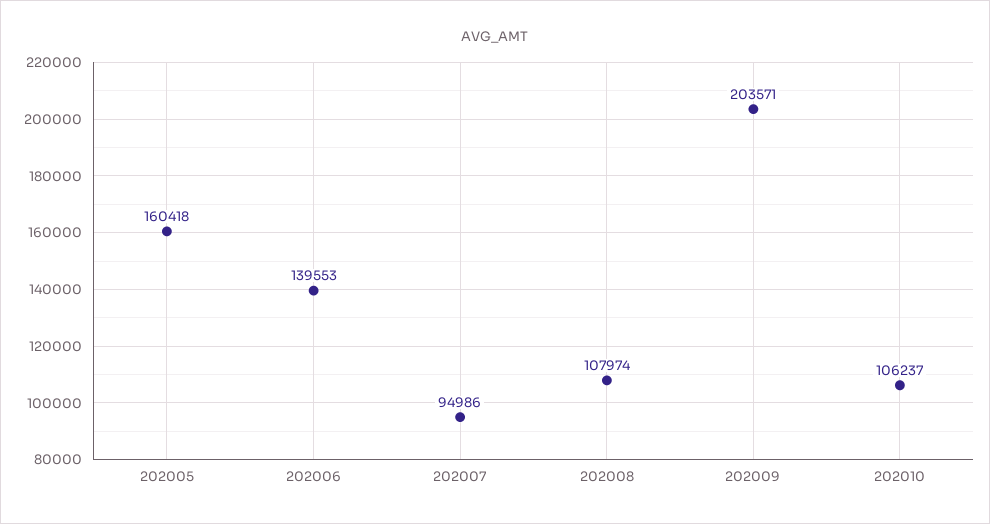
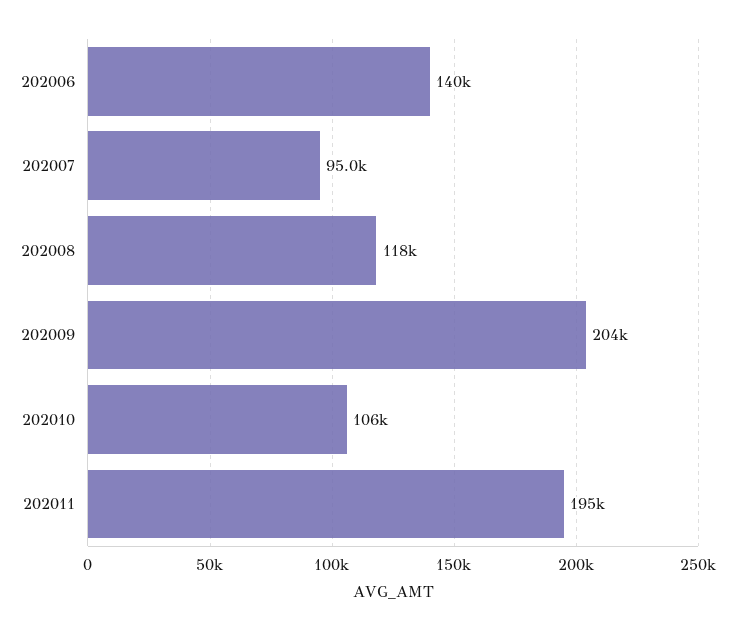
202005: 160418 -> none
202008: 107974 -> 118000
202011: none -> 195000

